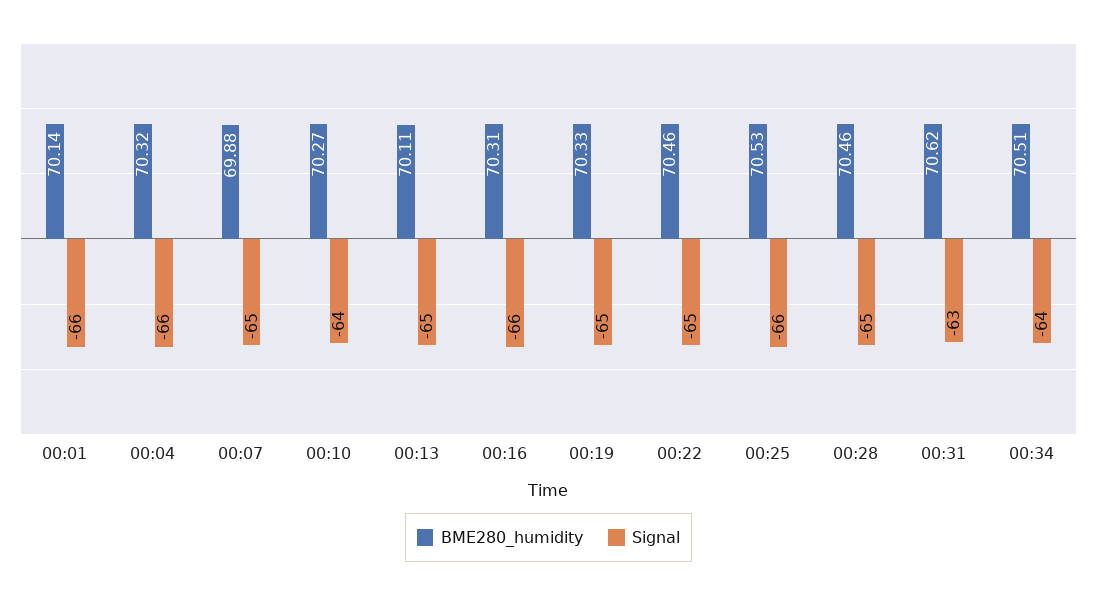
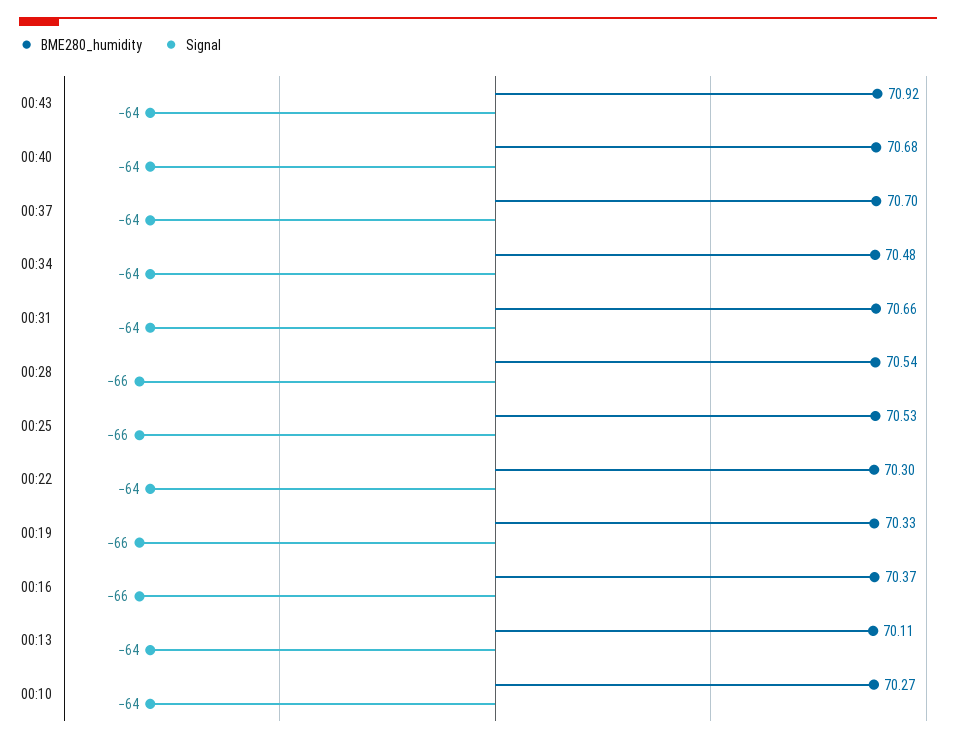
BME280_humidity, 00:01: 70.14 -> none
Signal, 00:01: -66 -> none
BME280_humidity, 00:04: 70.32 -> none
Signal, 00:04: -66 -> none
BME280_humidity, 00:07: 69.88 -> none
Signal, 00:07: -65 -> none
Signal, 00:13: -65 -> -64
BME280_humidity, 00:16: 70.31 -> 70.37
Signal, 00:19: -65 -> -66
BME280_humidity, 00:22: 70.46 -> 70.3
Signal, 00:22: -65 -> -64
BME280_humidity, 00:28: 70.46 -> 70.54
Signal, 00:28: -65 -> -66
BME280_humidity, 00:31: 70.62 -> 70.66
Signal, 00:31: -63 -> -64
BME280_humidity, 00:34: 70.51 -> 70.48
BME280_humidity, 00:43: none -> 70.92
Signal, 00:43: none -> -64
BME280_humidity, 00:40: none -> 70.68
Signal, 00:40: none -> -64
BME280_humidity, 00:37: none -> 70.7
Signal, 00:37: none -> -64

